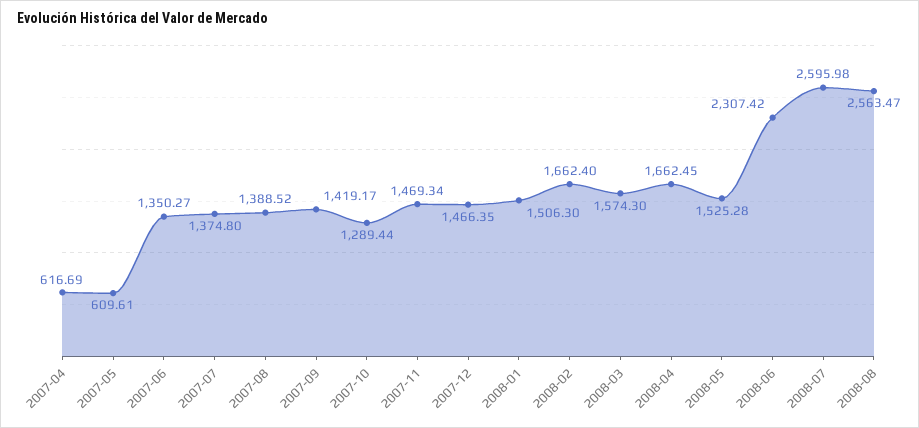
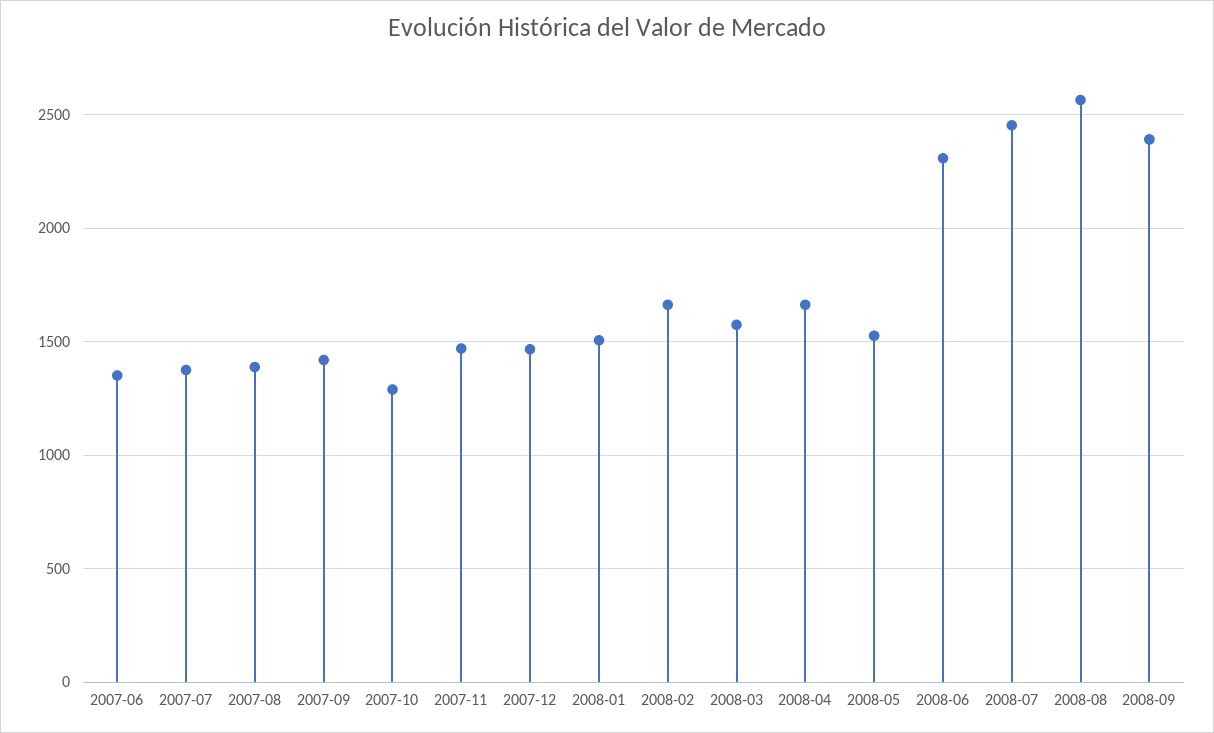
2007-04: 616.69 -> none
2007-05: 609.61 -> none
2008-07: 2595.98 -> 2450
2008-09: none -> 2400

